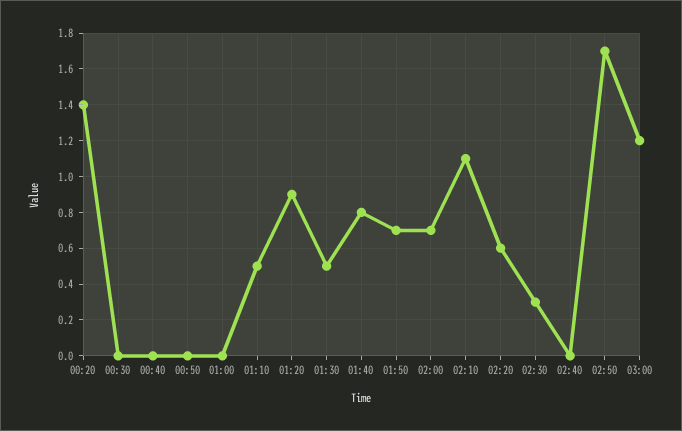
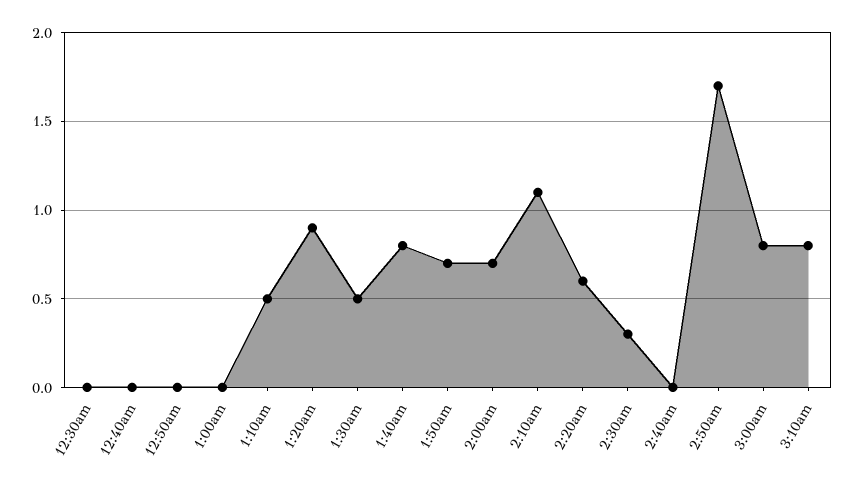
00:20: 1.4 -> none
03:00: 1.2 -> 0.8
3:10am: none -> 0.8

